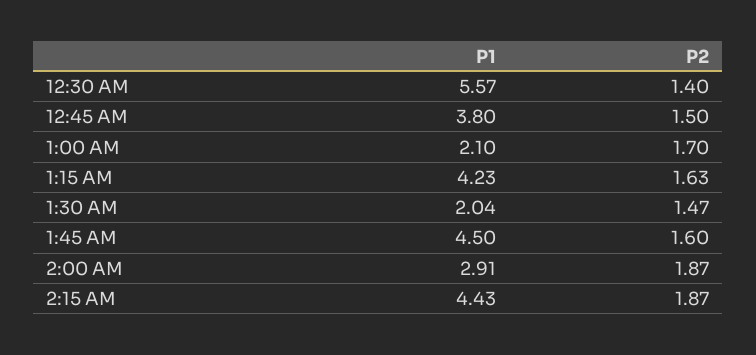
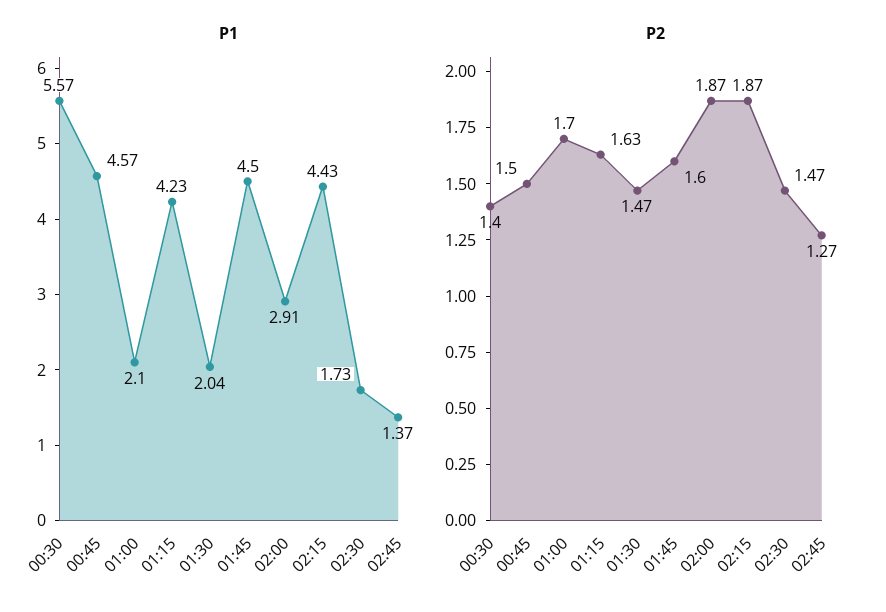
P1, 12:45 AM: 3.8 -> 4.57
P1, 02:30: none -> 1.73
P1, 02:45: none -> 1.37
P2, 02:30: none -> 1.47
P2, 02:45: none -> 1.27

